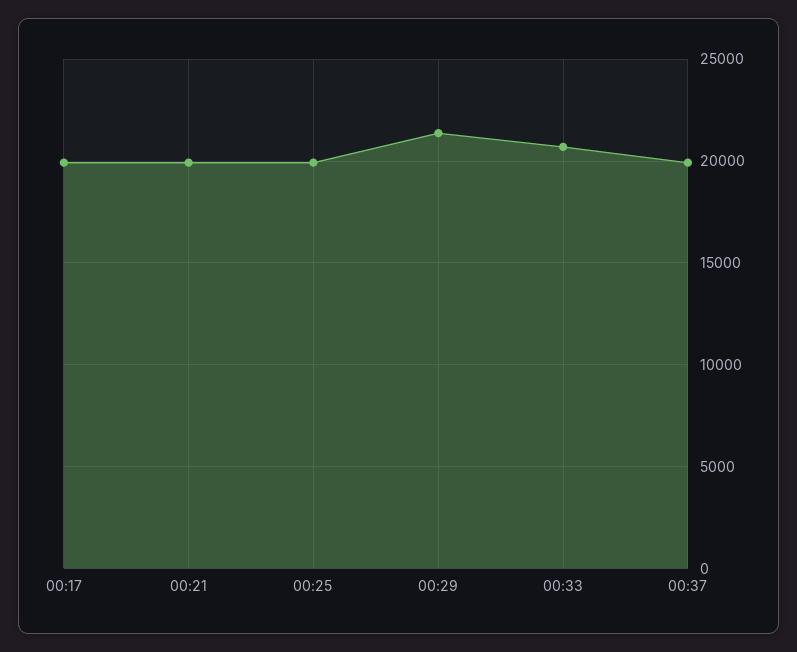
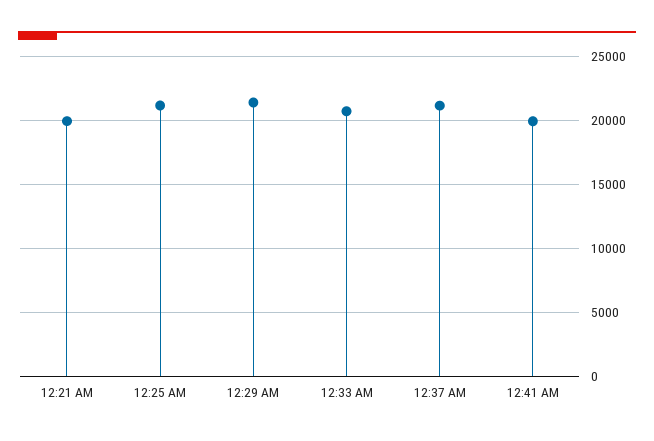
00:17: 20000 -> none
00:25: 20000 -> 21000
00:37: 20000 -> 21000
12:41 AM: none -> 20000

